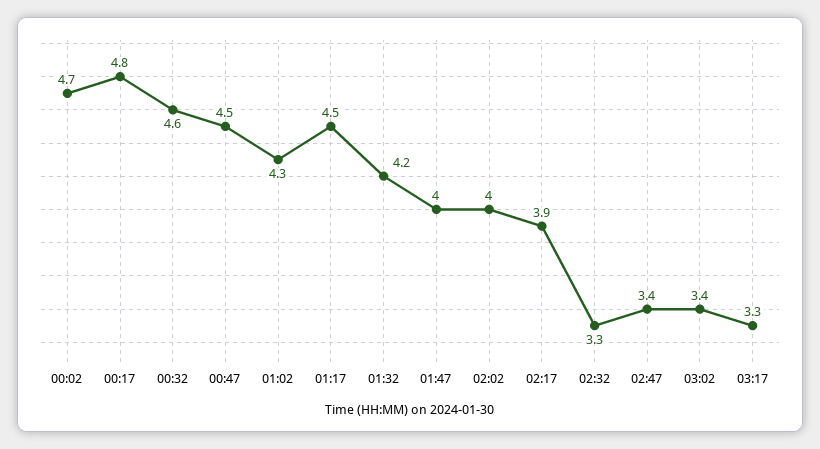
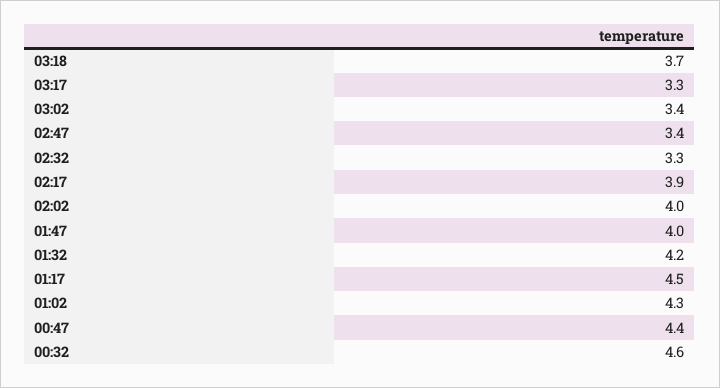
00:02: 4.7 -> none
00:17: 4.8 -> none
00:47: 4.5 -> 4.4
03:18: none -> 3.7

